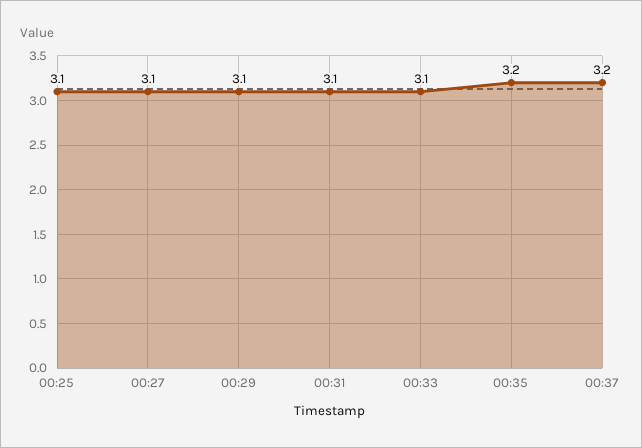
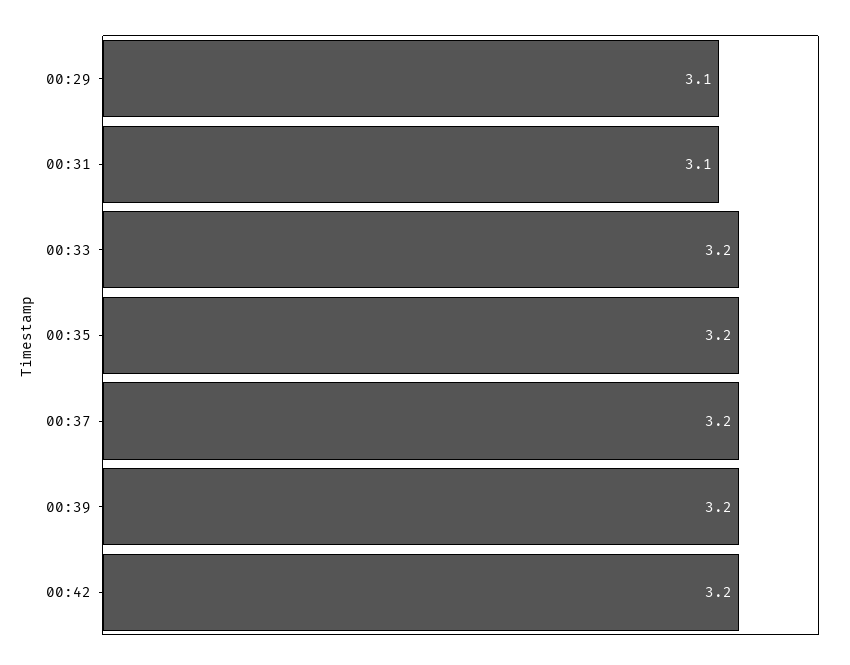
00:25: 3.1 -> none
00:27: 3.1 -> none
00:33: 3.1 -> 3.2
00:39: none -> 3.2
00:42: none -> 3.2

